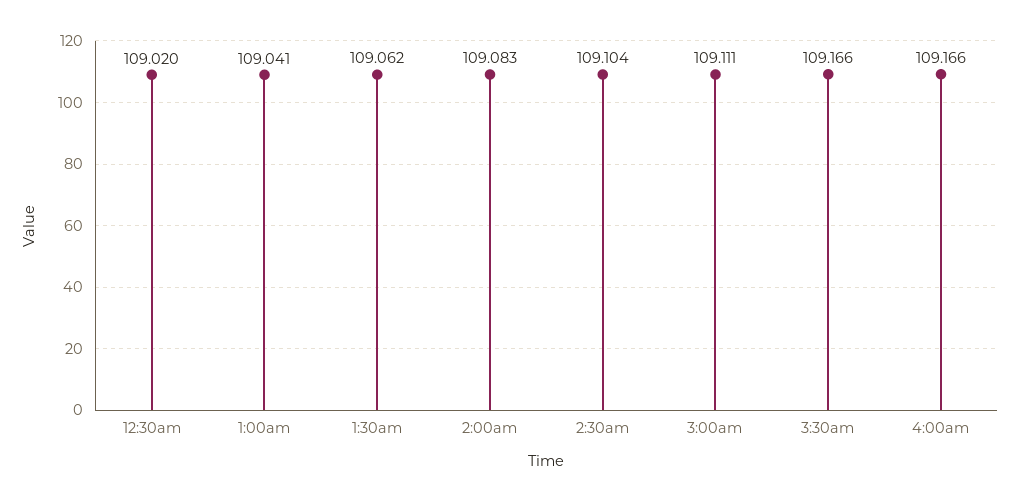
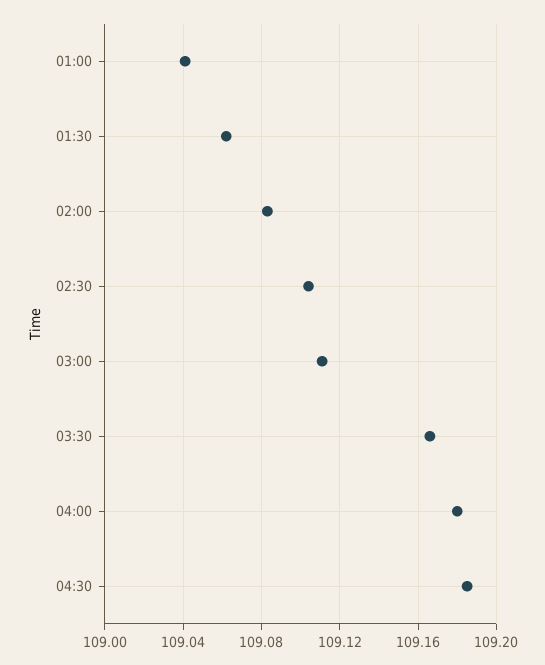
12:30am: 109.02 -> none
4:00am: 109.166 -> 109.18
04:30: none -> 109.185

